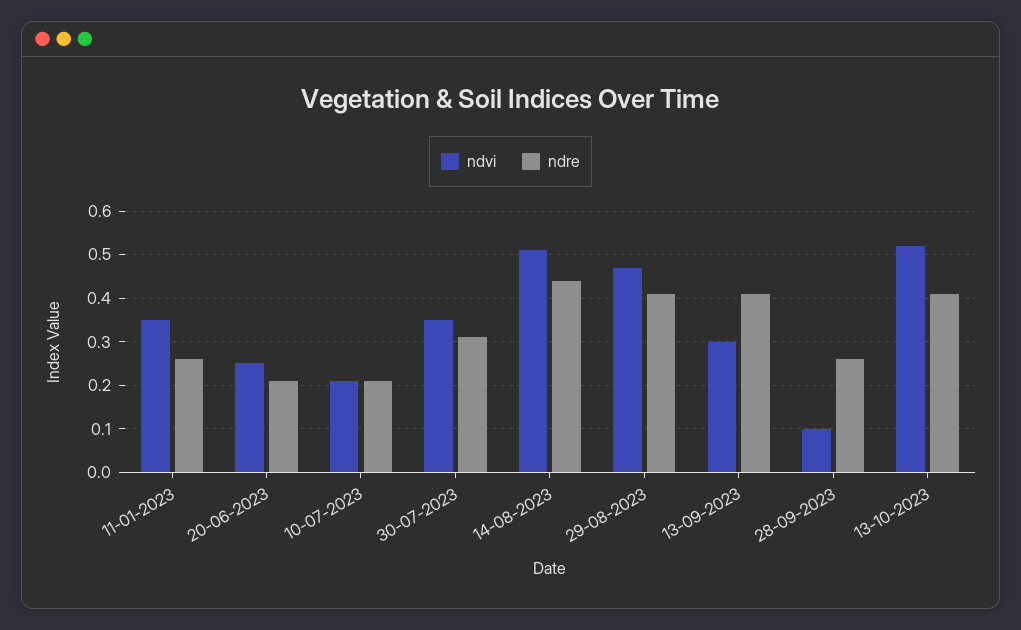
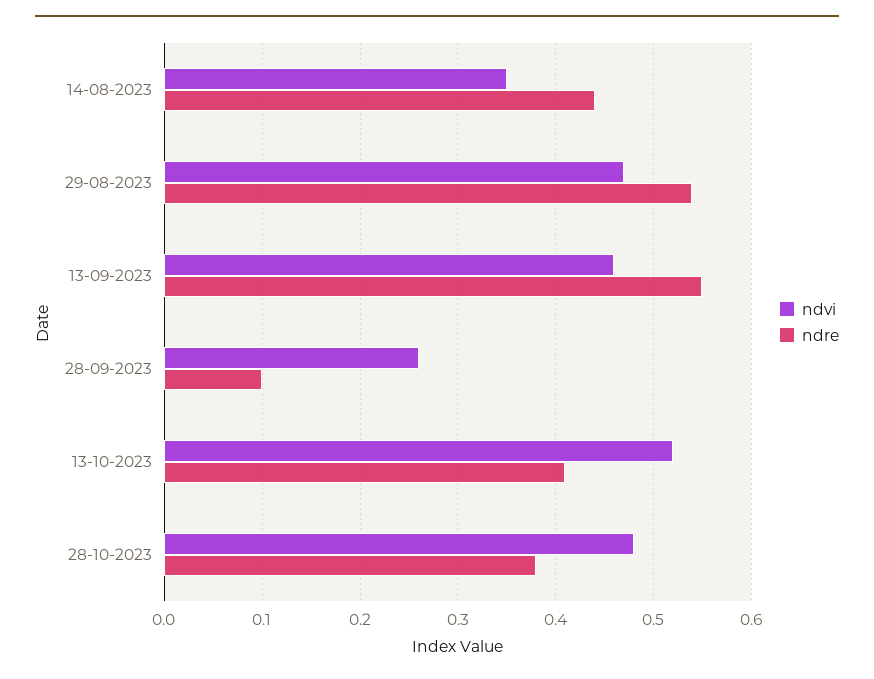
ndvi, 11-01-2023: 0.35 -> none
ndre, 11-01-2023: 0.25 -> none
ndvi, 20-06-2023: 0.25 -> none
ndre, 20-06-2023: 0.2 -> none
ndvi, 10-07-2023: 0.2 -> none
ndre, 10-07-2023: 0.2 -> none
ndvi, 30-07-2023: 0.35 -> none
ndre, 30-07-2023: 0.3 -> none
ndvi, 14-08-2023: 0.5 -> 0.35
ndre, 29-08-2023: 0.4 -> 0.54
ndvi, 13-09-2023: 0.3 -> 0.46
ndre, 13-09-2023: 0.4 -> 0.55
ndvi, 28-09-2023: 0.1 -> 0.26
ndre, 28-09-2023: 0.25 -> 0.1
ndvi, 28-10-2023: none -> 0.48
ndre, 28-10-2023: none -> 0.38

